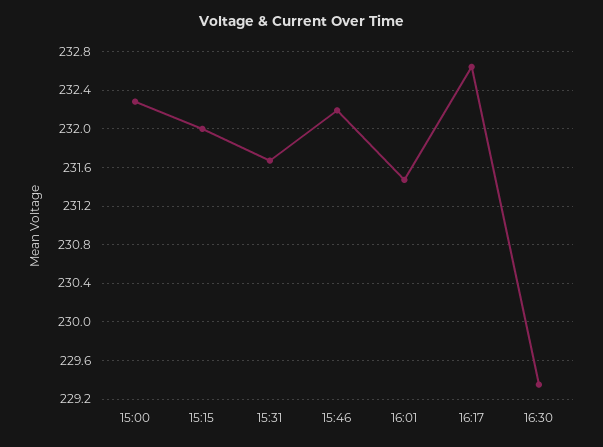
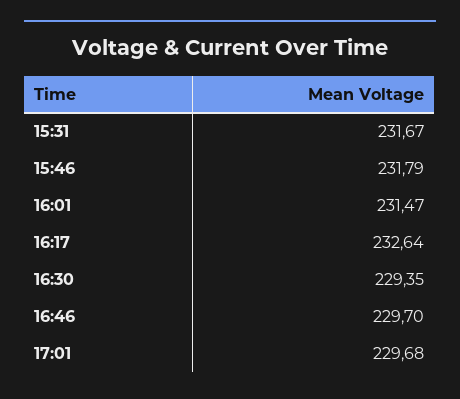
15:00: 232.3 -> none
15:15: 232 -> none
15:46: 232.2 -> 231.79
16:46: none -> 229.7
17:01: none -> 229.68

